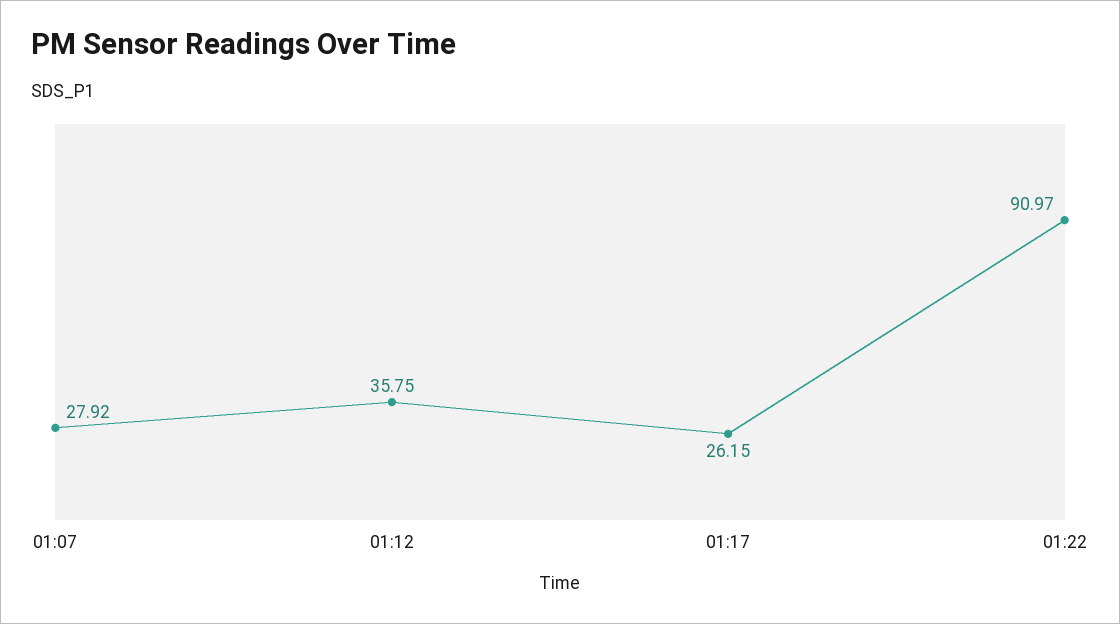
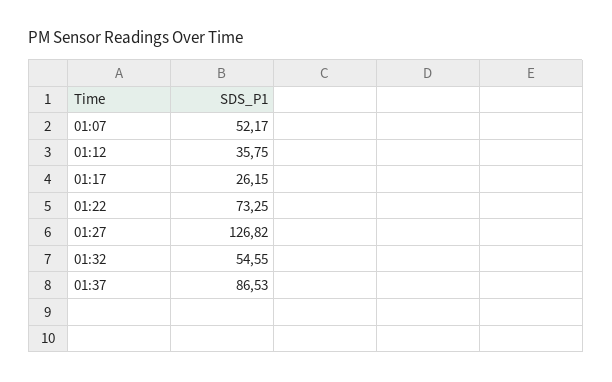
01:07: 27.92 -> 52.17
01:22: 90.97 -> 73.25
01:27: none -> 126.82
01:32: none -> 54.55
01:37: none -> 86.53

